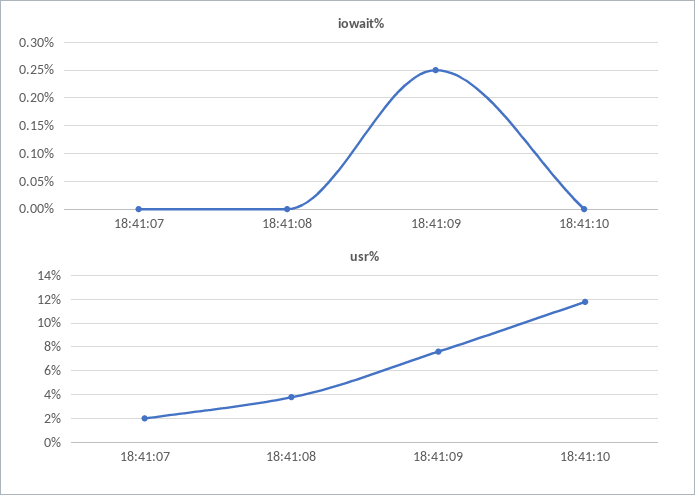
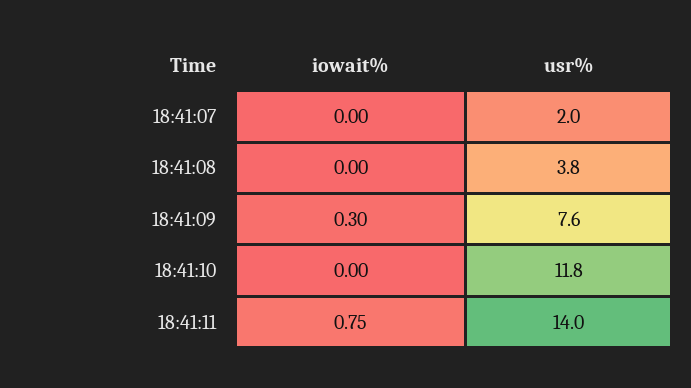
iowait%, 18:41:09: 0.25 -> 0.3
iowait%, 18:41:11: none -> 0.75
usr%, 18:41:11: none -> 14

